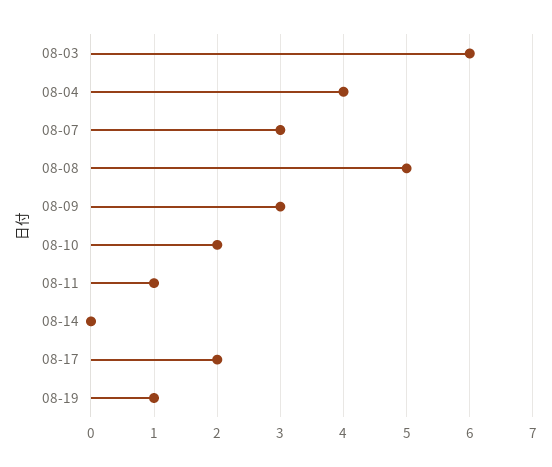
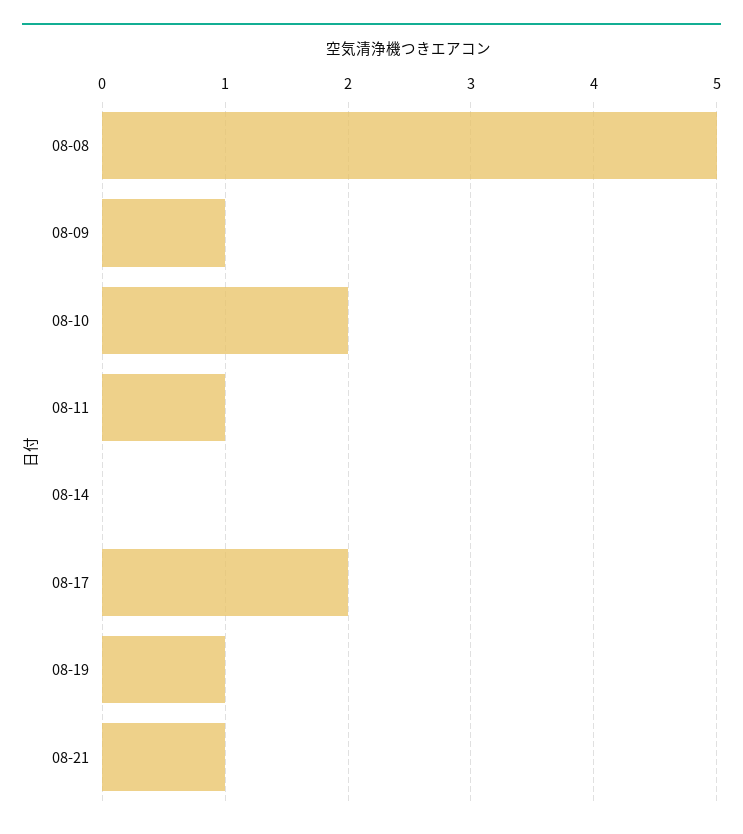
08-03: 6 -> none
08-04: 4 -> none
08-07: 3 -> none
08-09: 3 -> 1
08-21: none -> 1

